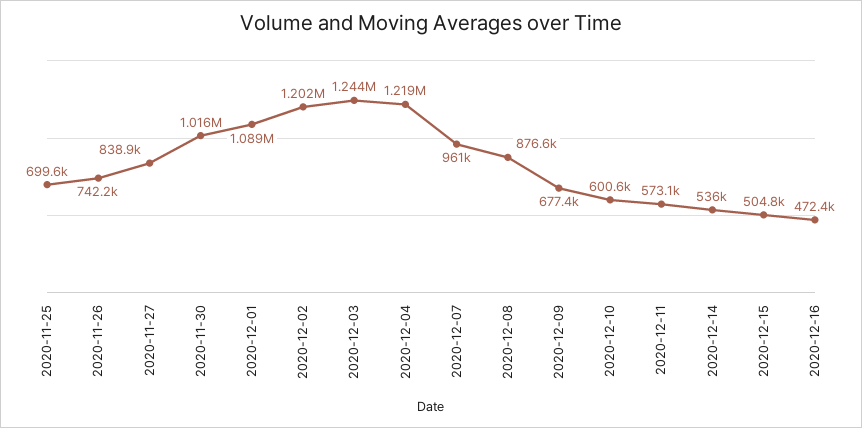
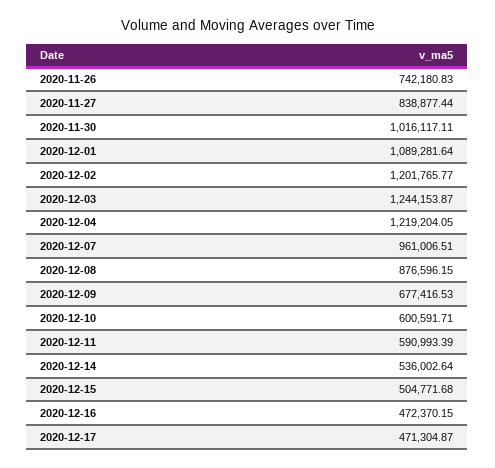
2020-11-25: 699600 -> none
2020-12-11: 573100 -> 590993.39
2020-12-17: none -> 471304.87

